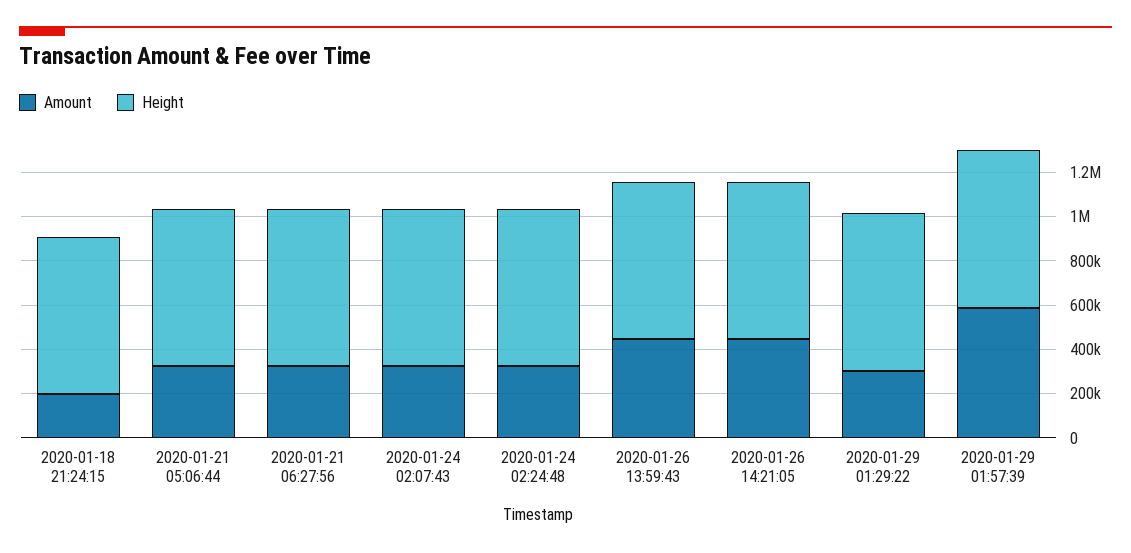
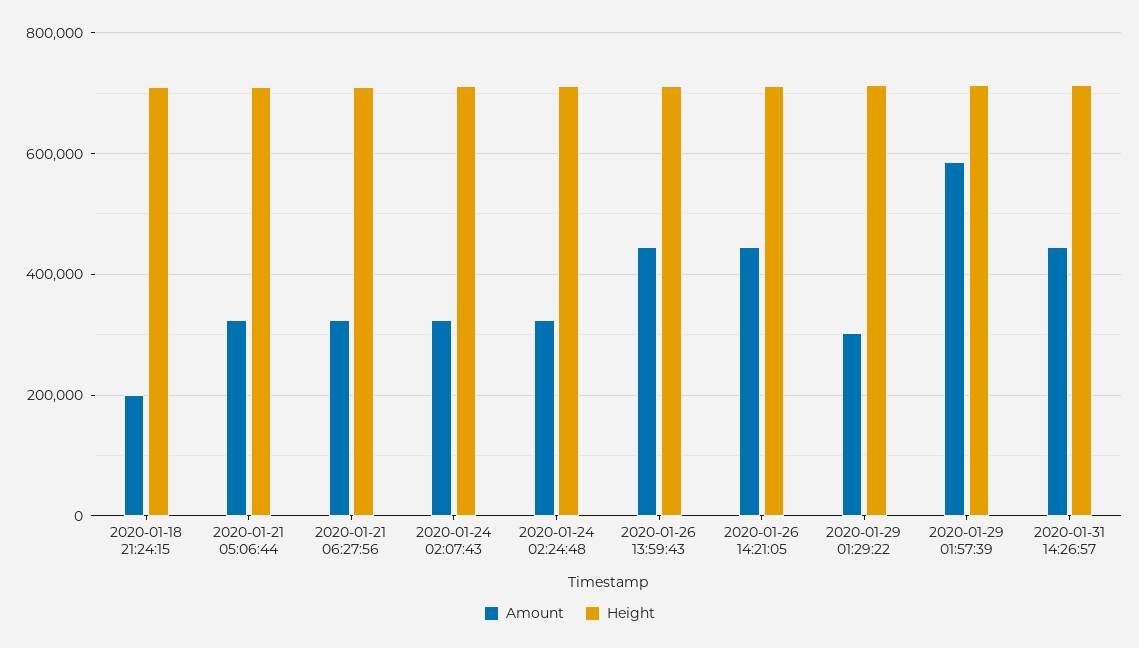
Amount, 2020-01-31 14:26:57: none -> 440000
Height, 2020-01-31 14:26:57: none -> 720000

